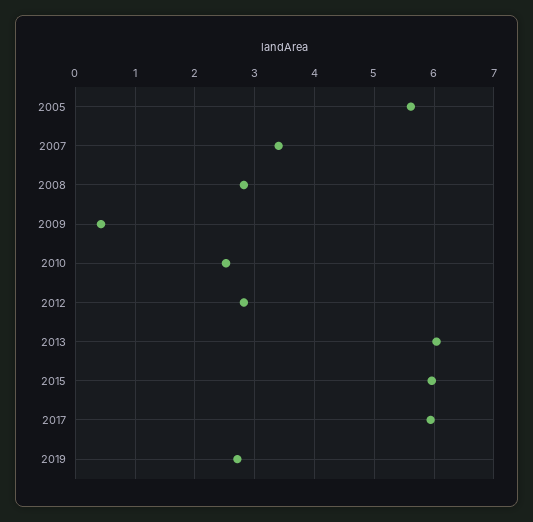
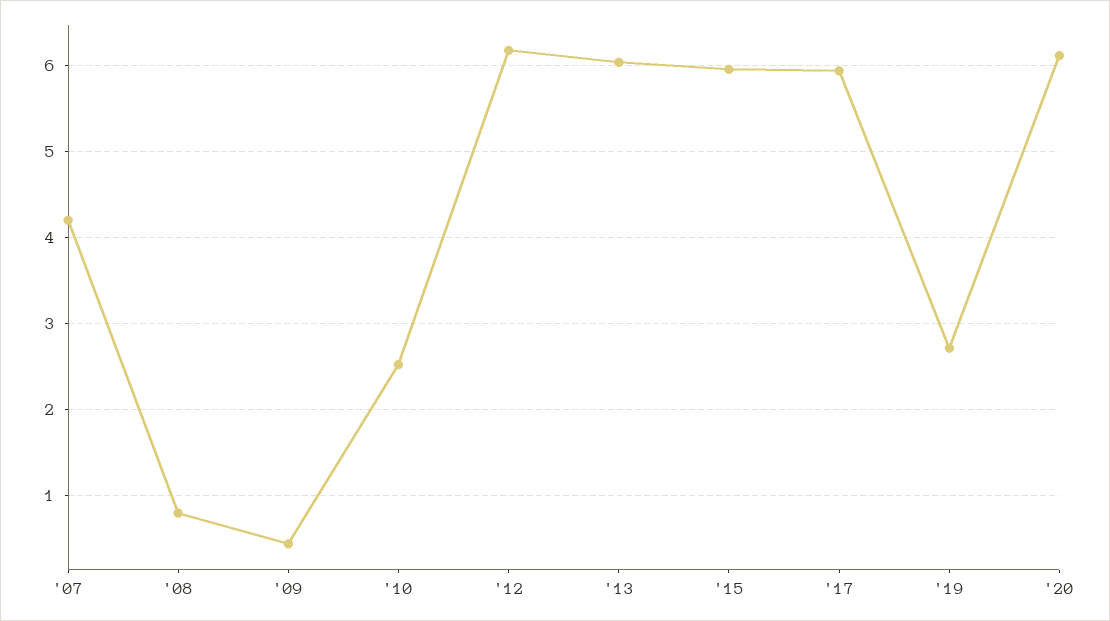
2005: 5.6 -> none
2007: 3.4 -> 4.2
2008: 2.8 -> 0.8
2012: 2.8 -> 6.2
'20: none -> 6.1

